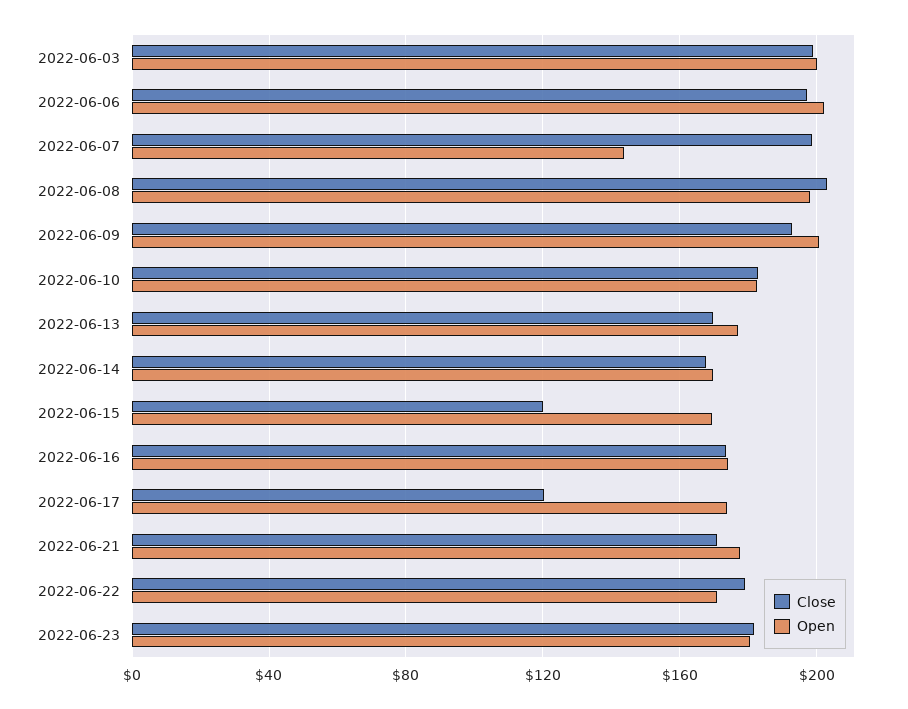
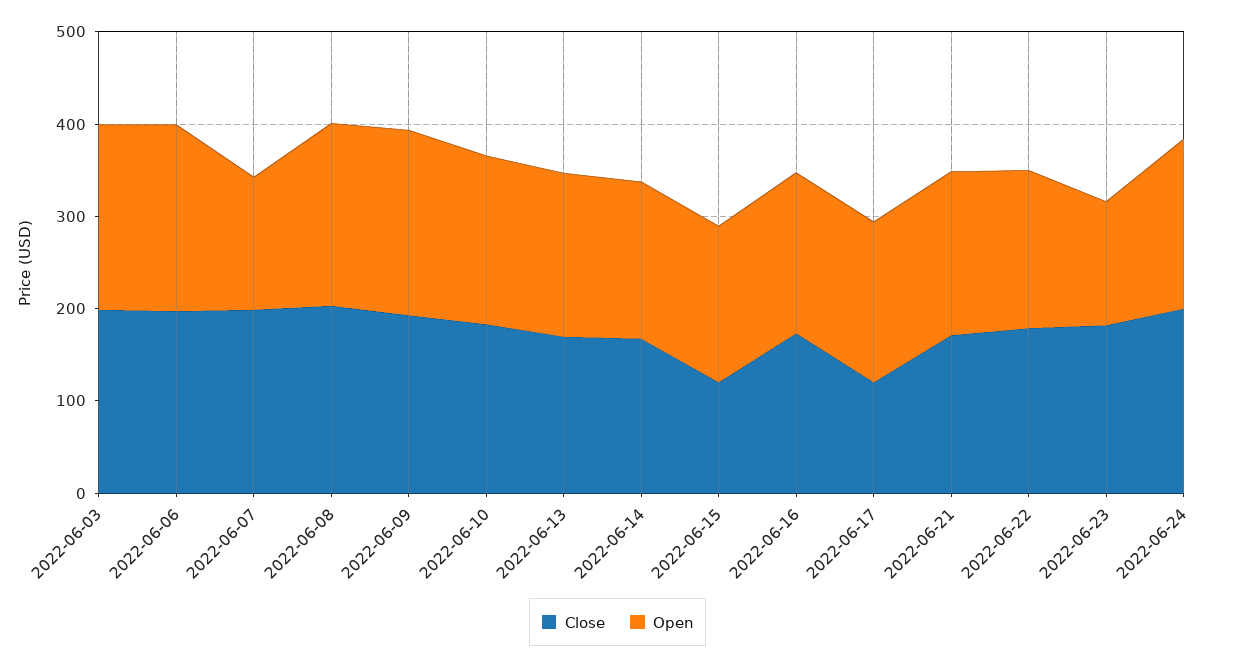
Open, 2022-06-23: 180 -> 140
Close, 2022-06-24: none -> 200
Open, 2022-06-24: none -> 180

